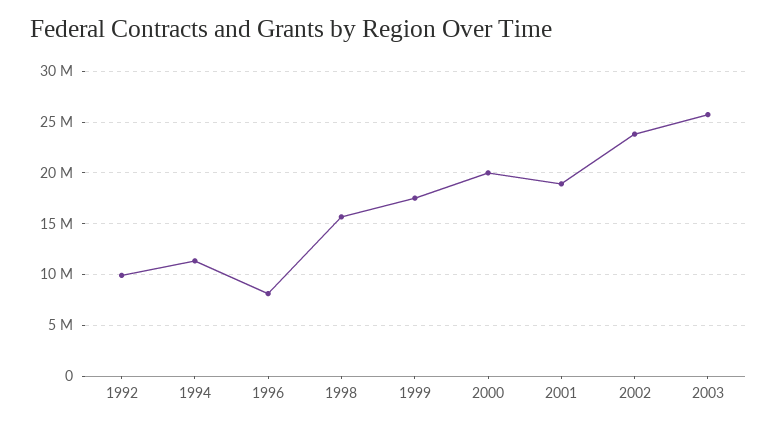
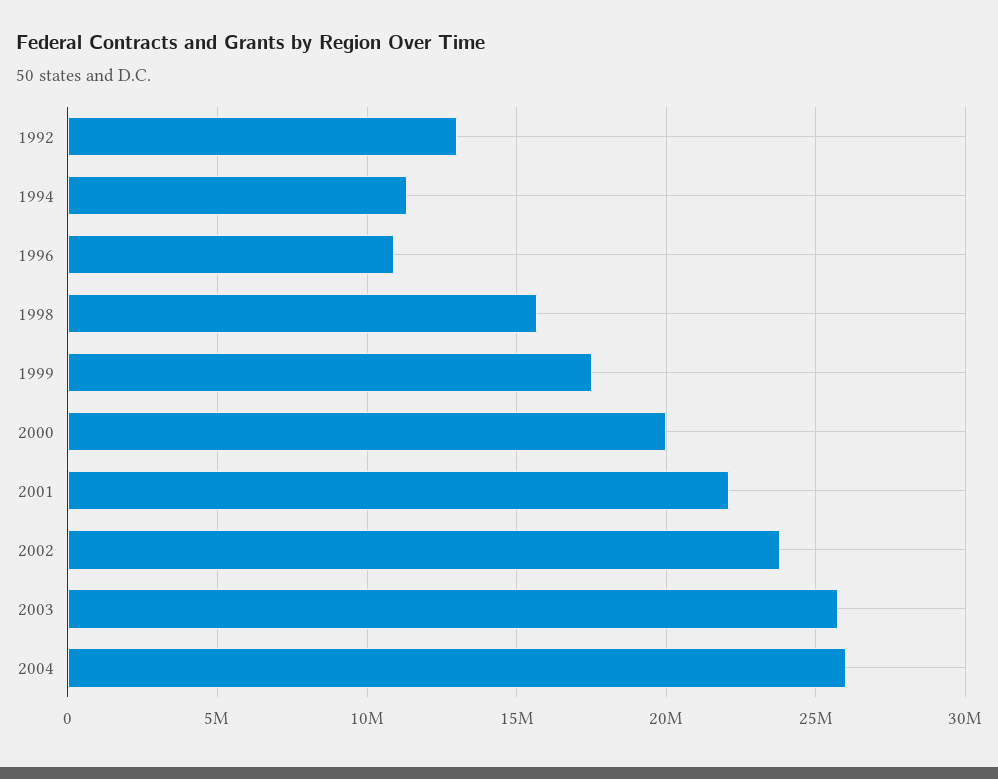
1992: 10000000 -> 13000000
1996: 8000000 -> 11000000
2001: 19000000 -> 22000000
2004: none -> 26000000

